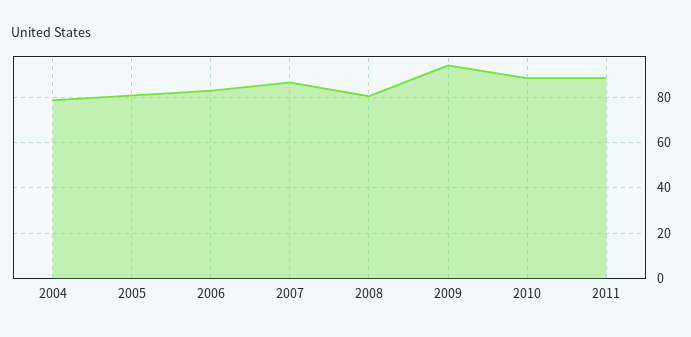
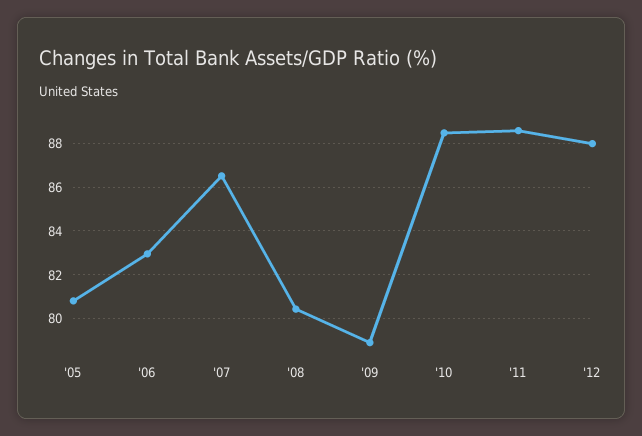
2004: 80 -> none
2009: 95 -> 79
'12: none -> 88

